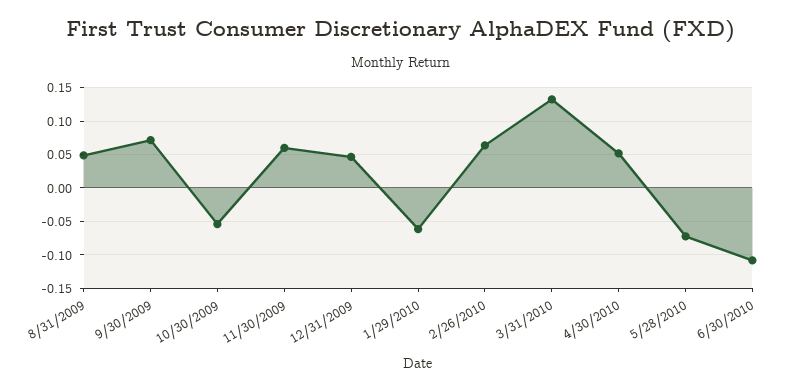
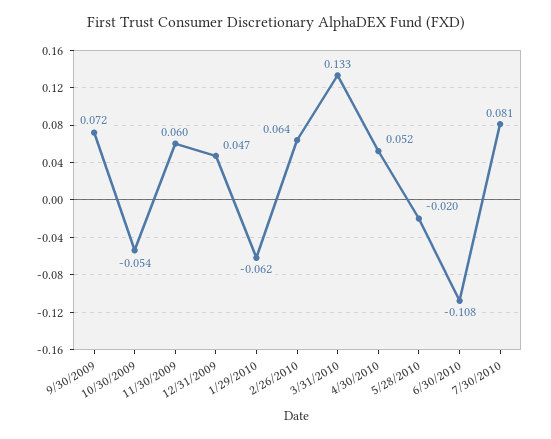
8/31/2009: 0.05 -> none
5/28/2010: -0.07 -> -0.02
7/30/2010: none -> 0.081

